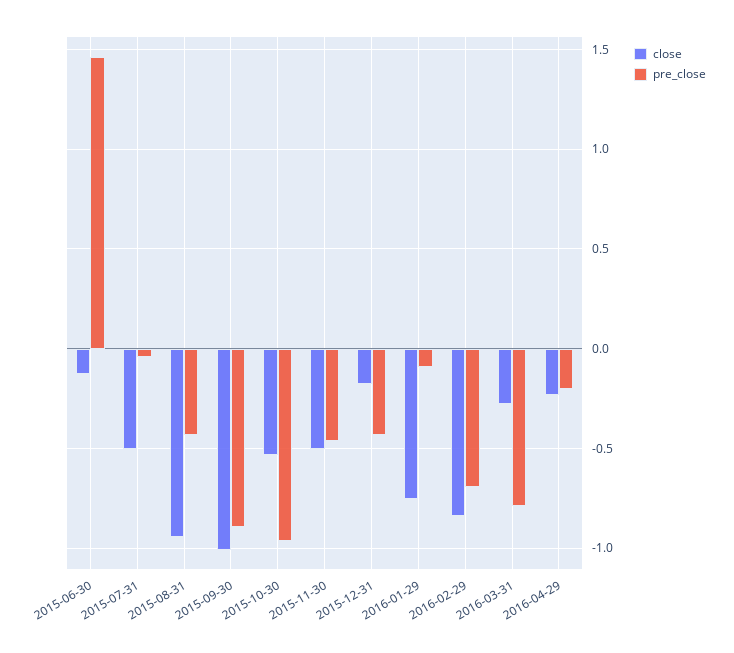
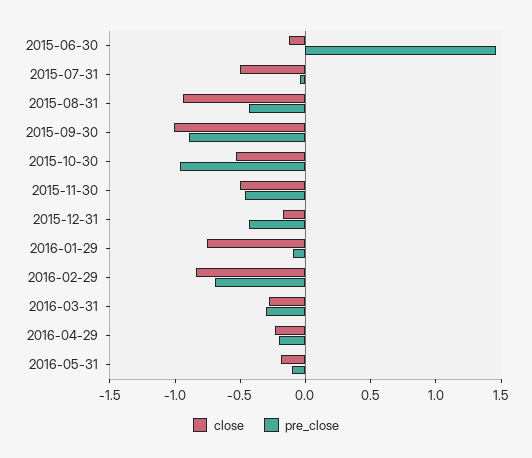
pre_close, 2016-03-31: -0.8 -> -0.3
close, 2016-05-31: none -> -0.2
pre_close, 2016-05-31: none -> -0.1

